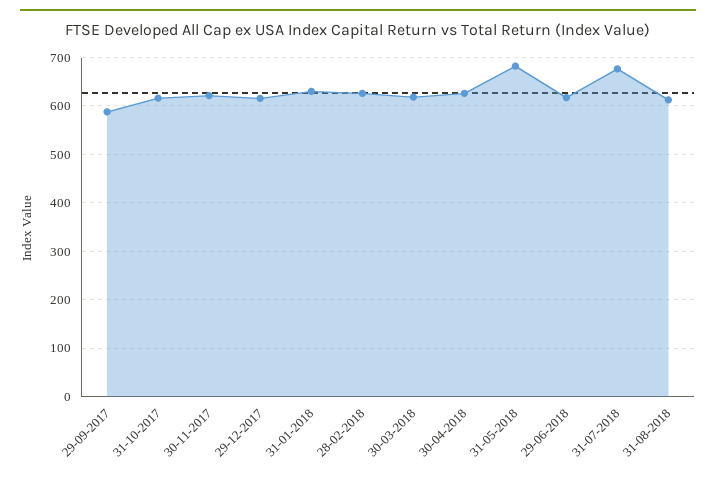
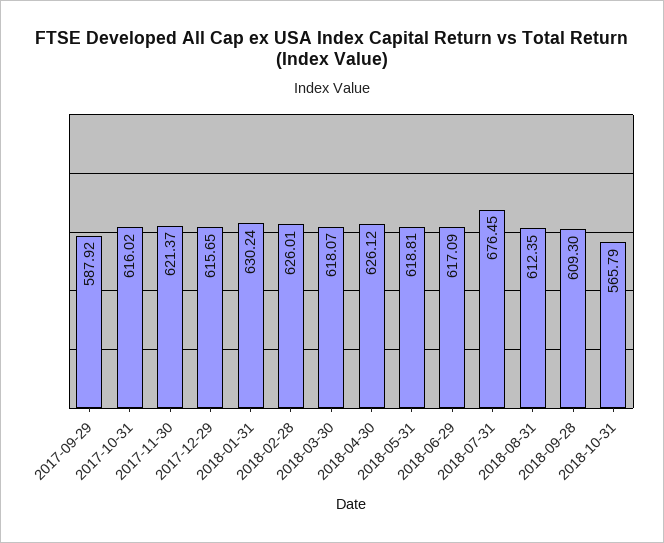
31-05-2018: 680 -> 618.81
2018-09-28: none -> 609.3
2018-10-31: none -> 565.79

